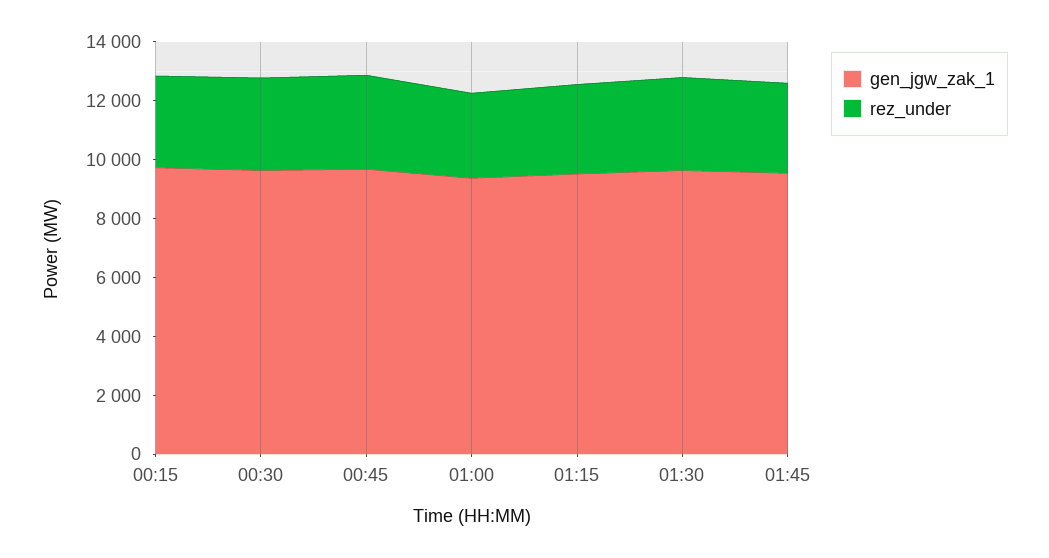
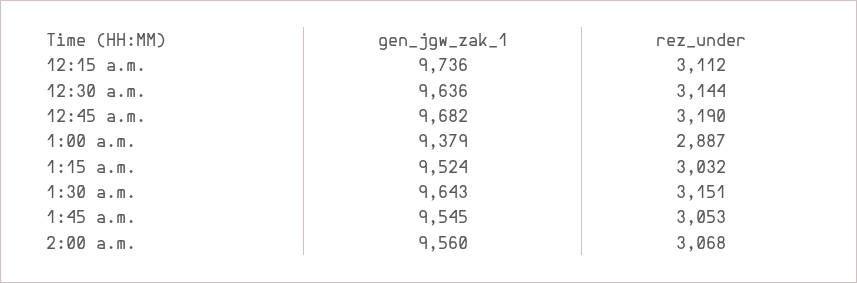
gen_jgw_zak_1, 2:00 a.m.: none -> 9560
rez_under, 2:00 a.m.: none -> 3068

